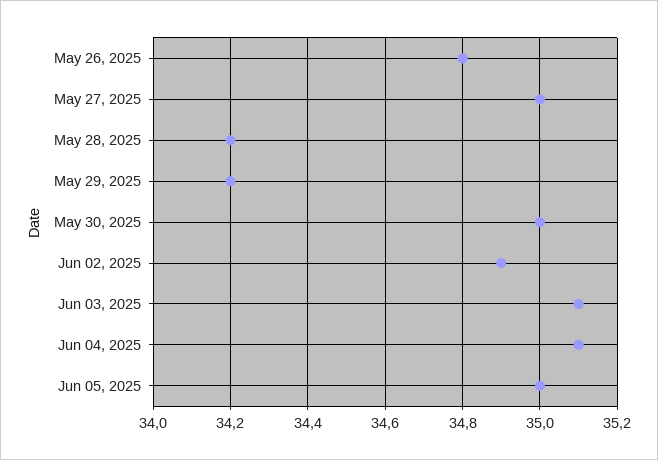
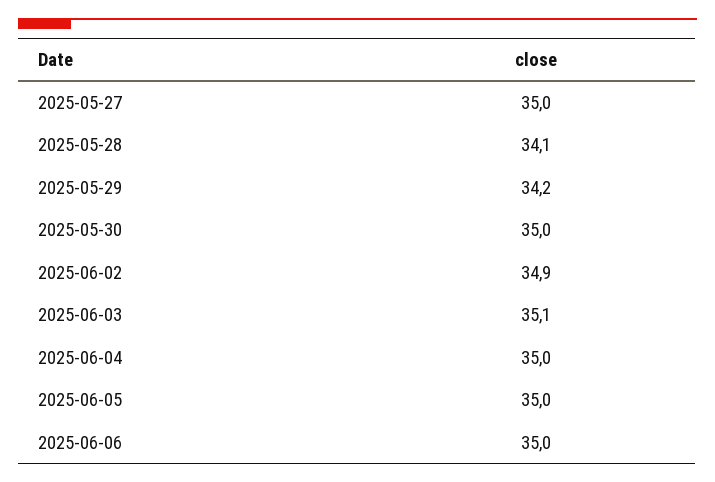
May 26, 2025: 34.8 -> none
May 28, 2025: 34.2 -> 34.1
Jun 04, 2025: 35.1 -> 35
2025-06-06: none -> 35

